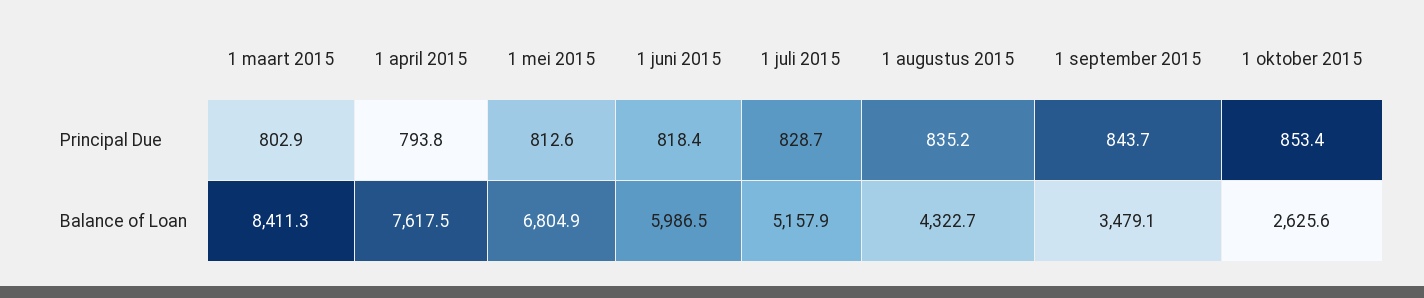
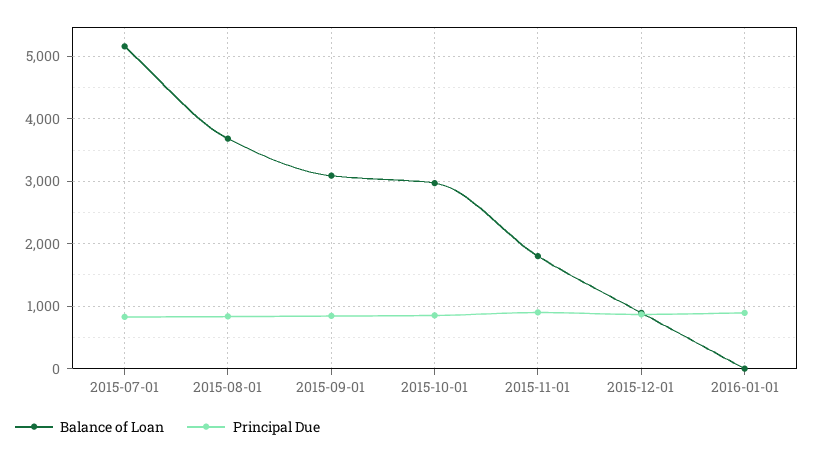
Principal Due, 1 maart 2015: 802.9 -> none
Principal Due, 1 april 2015: 793.8 -> none
Principal Due, 1 mei 2015: 812.6 -> none
Principal Due, 1 juni 2015: 818.4 -> none
Balance of Loan, 1 maart 2015: 8411.3 -> none
Balance of Loan, 1 april 2015: 7617.5 -> none
Balance of Loan, 1 mei 2015: 6804.9 -> none
Balance of Loan, 1 juni 2015: 5986.5 -> none
Balance of Loan, 1 augustus 2015: 4322.7 -> 3700
Balance of Loan, 1 september 2015: 3479.1 -> 3100
Balance of Loan, 1 oktober 2015: 2625.6 -> 3000
Balance of Loan, 2015-11-01: none -> 1800
Principal Due, 2015-11-01: none -> 900
Balance of Loan, 2015-12-01: none -> 900
Principal Due, 2015-12-01: none -> 900
Balance of Loan, 2016-01-01: none -> 0
Principal Due, 2016-01-01: none -> 900

